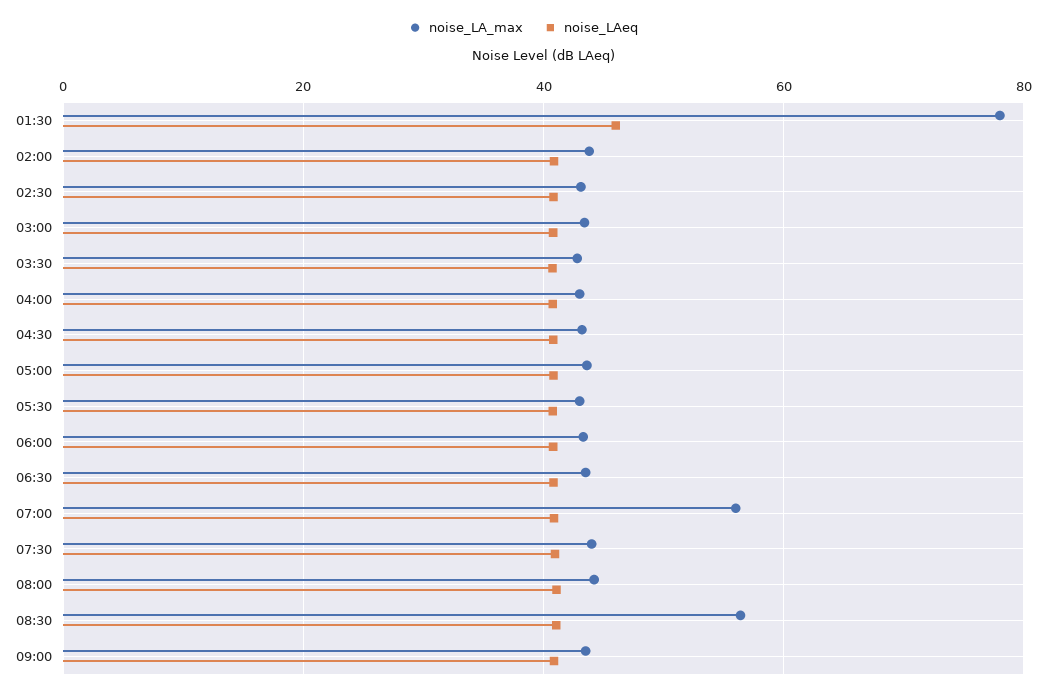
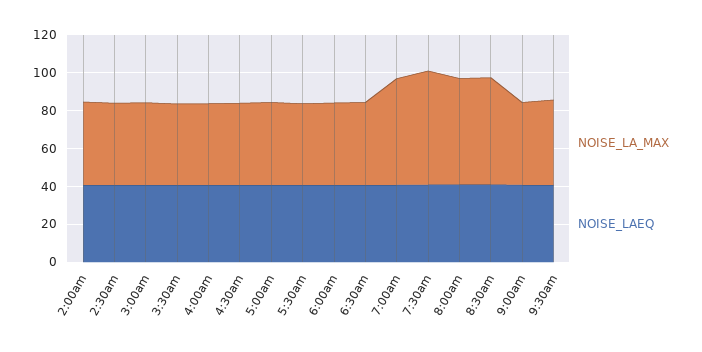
noise_LA_max, 01:30: 78 -> none
noise_LAeq, 01:30: 46 -> none
noise_LA_max, 07:30: 44 -> 60
noise_LA_max, 08:00: 44 -> 55
noise_LA_max, 9:30am: none -> 45
noise_LAeq, 9:30am: none -> 40

